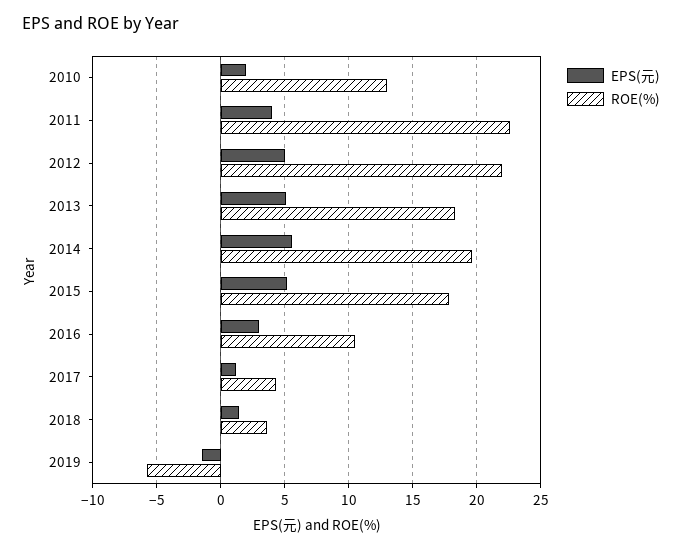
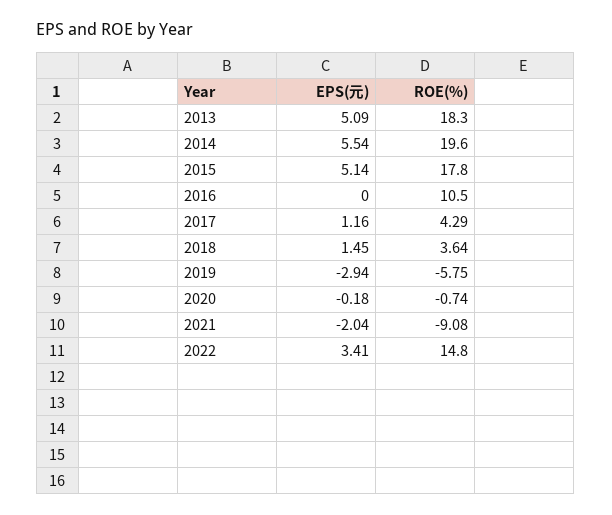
EPS(元), 2010: 2 -> none
ROE(%), 2010: 13 -> none
EPS(元), 2011: 4 -> none
ROE(%), 2011: 22.5 -> none
EPS(元), 2012: 5 -> none
ROE(%), 2012: 22 -> none
EPS(元), 2016: 3 -> 0
EPS(元), 2019: -1.5 -> -2.94
EPS(元), 2020: none -> -0.18
ROE(%), 2020: none -> -0.74
EPS(元), 2021: none -> -2.04
ROE(%), 2021: none -> -9.08
EPS(元), 2022: none -> 3.41
ROE(%), 2022: none -> 14.8

